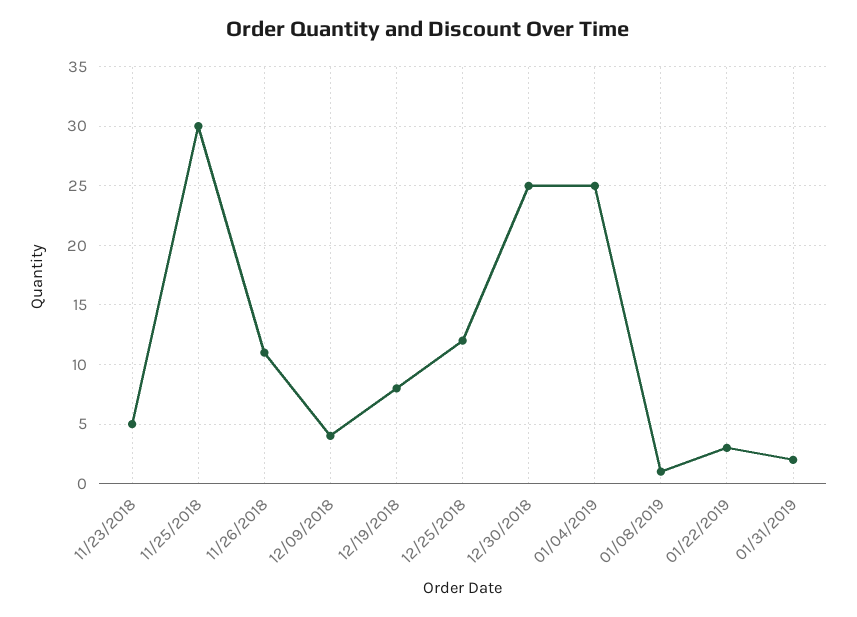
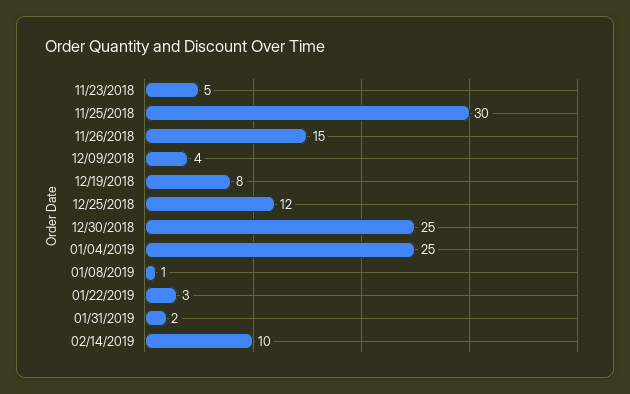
11/26/2018: 11 -> 15
02/14/2019: none -> 10

